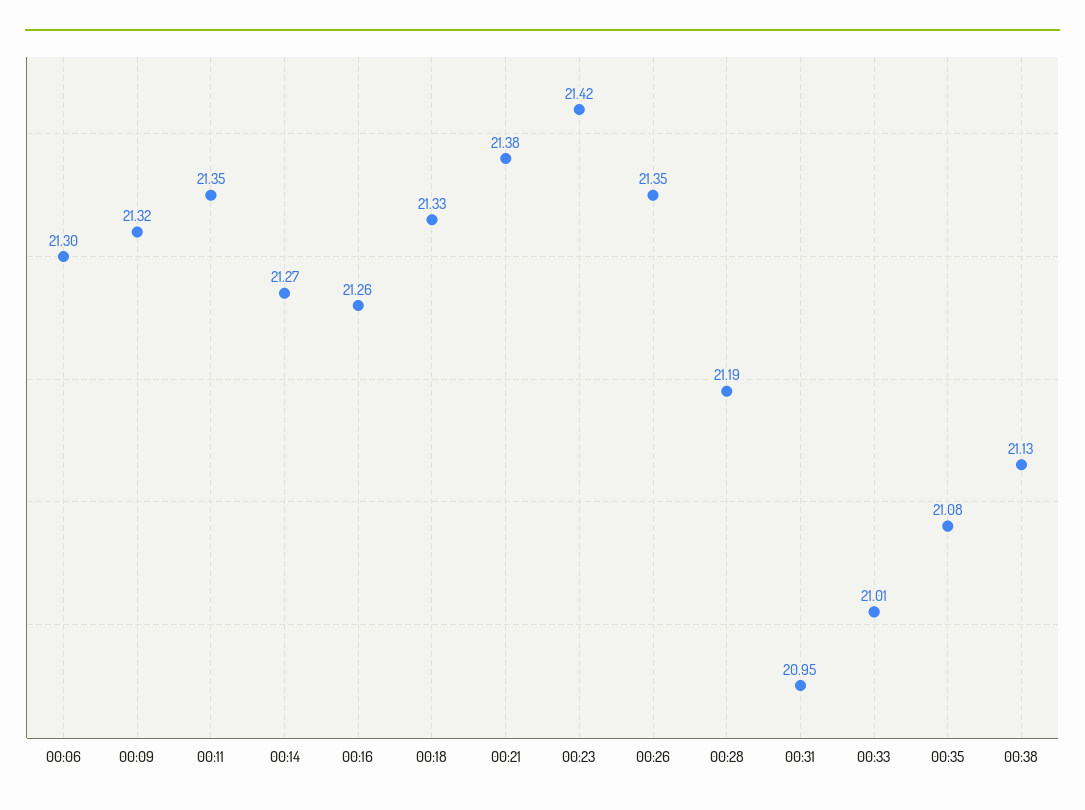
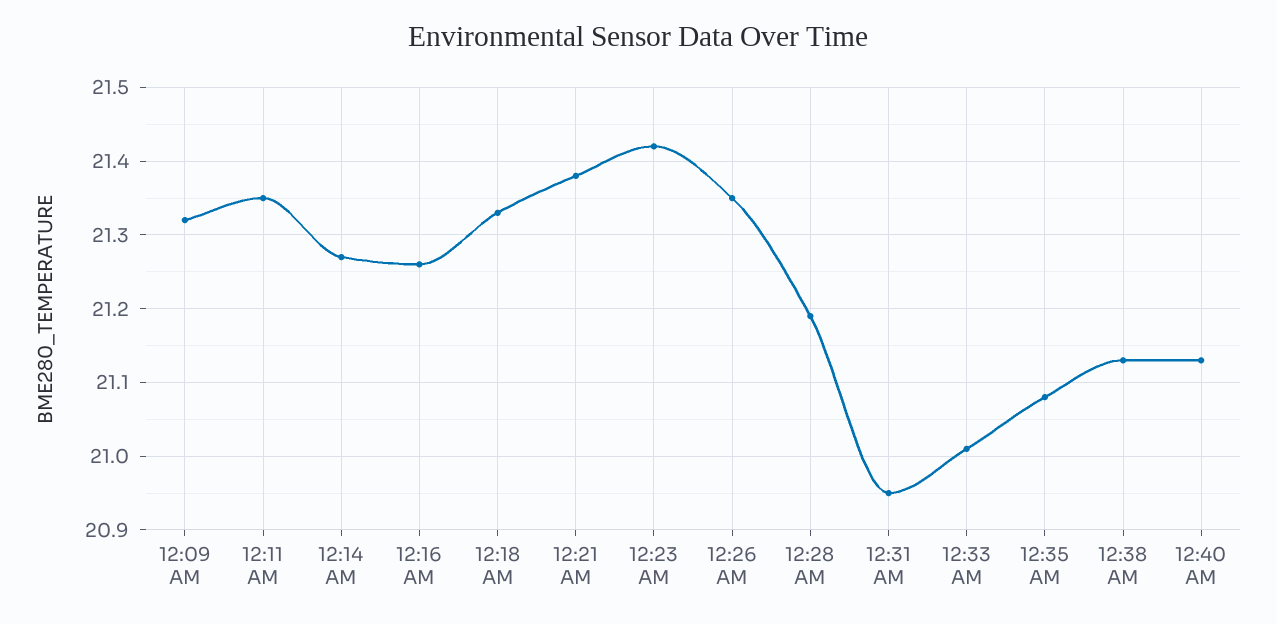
00:06: 21.3 -> none
12:40 AM: none -> 21.13

